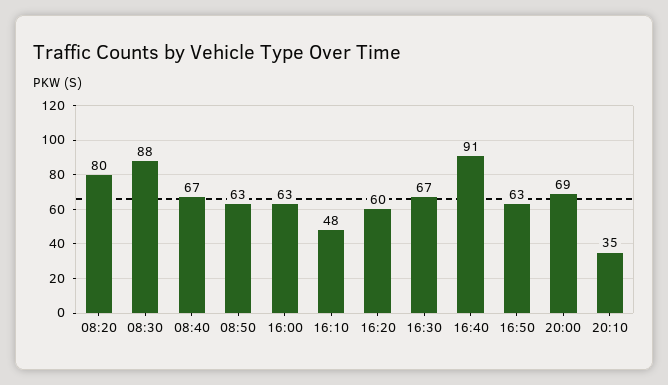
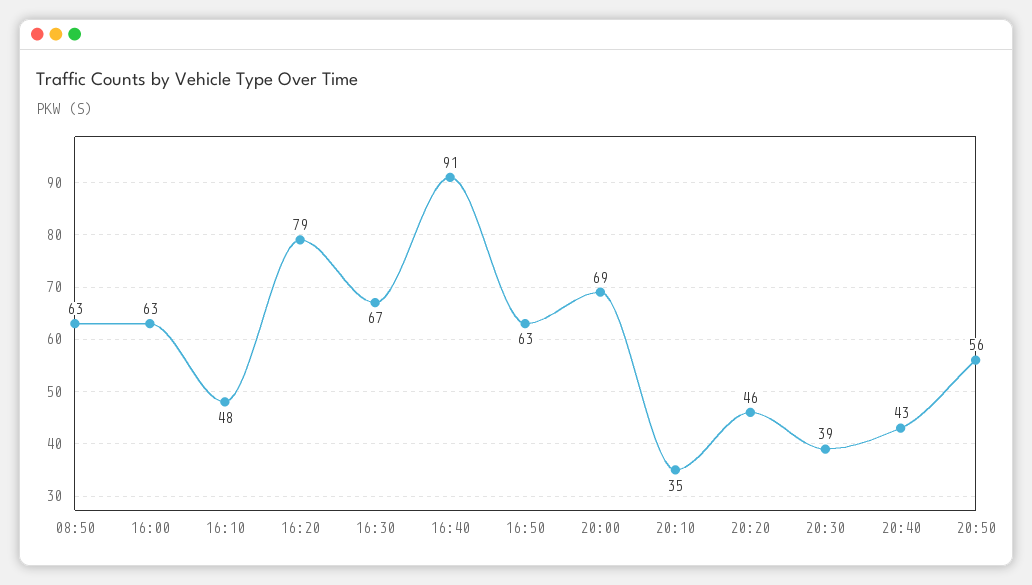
08:20: 80 -> none
08:30: 88 -> none
08:40: 67 -> none
16:20: 60 -> 79
20:20: none -> 46
20:30: none -> 39
20:40: none -> 43
20:50: none -> 56

